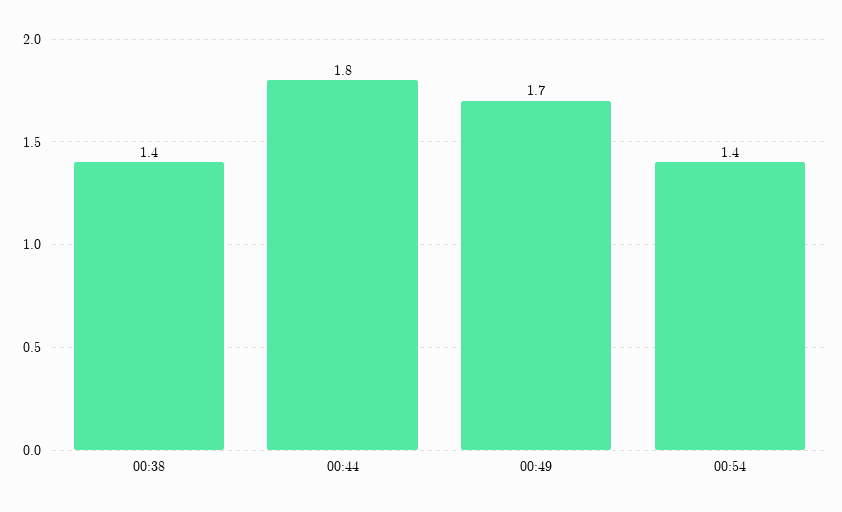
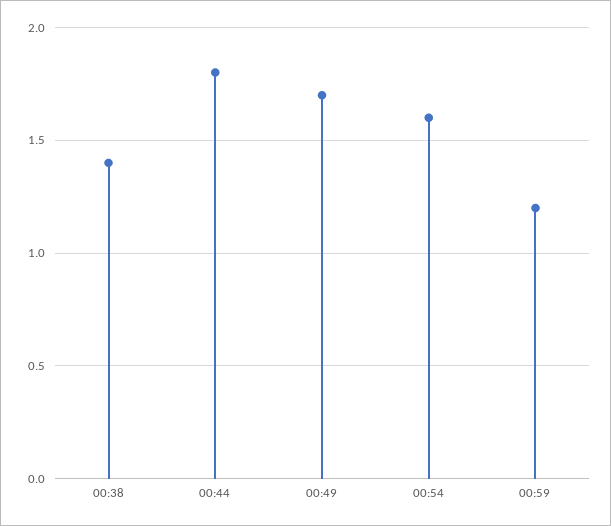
00:54: 1.4 -> 1.6
00:59: none -> 1.2

